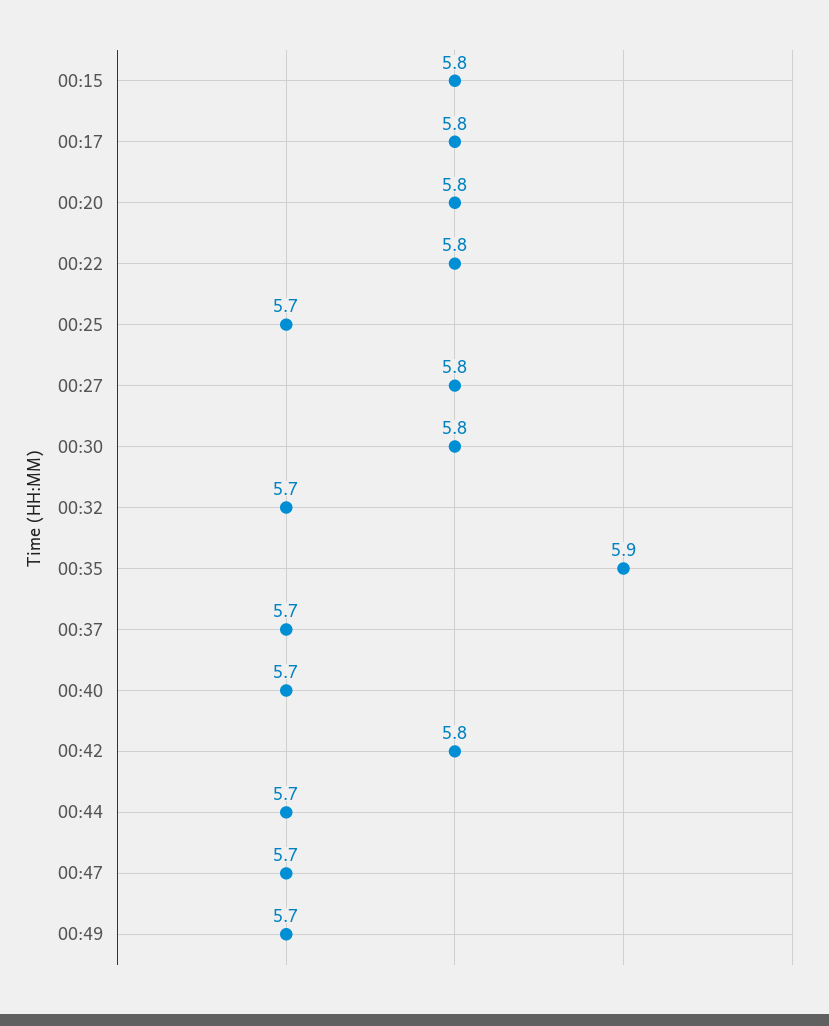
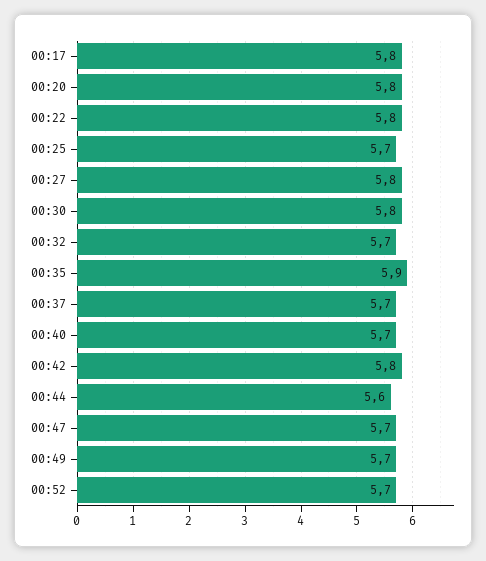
00:15: 5.8 -> none
00:44: 5.7 -> 5.6
00:52: none -> 5.7

